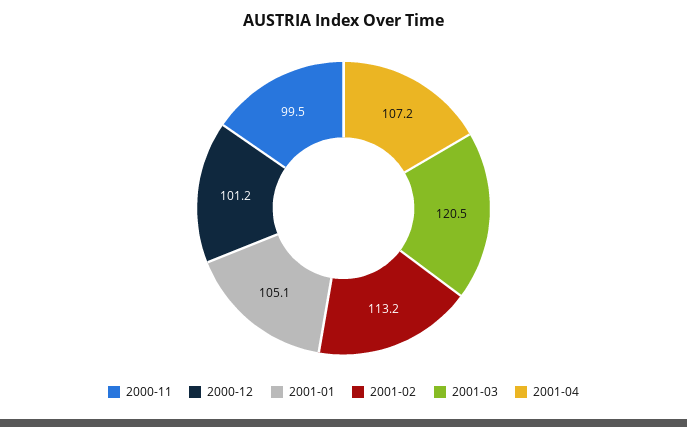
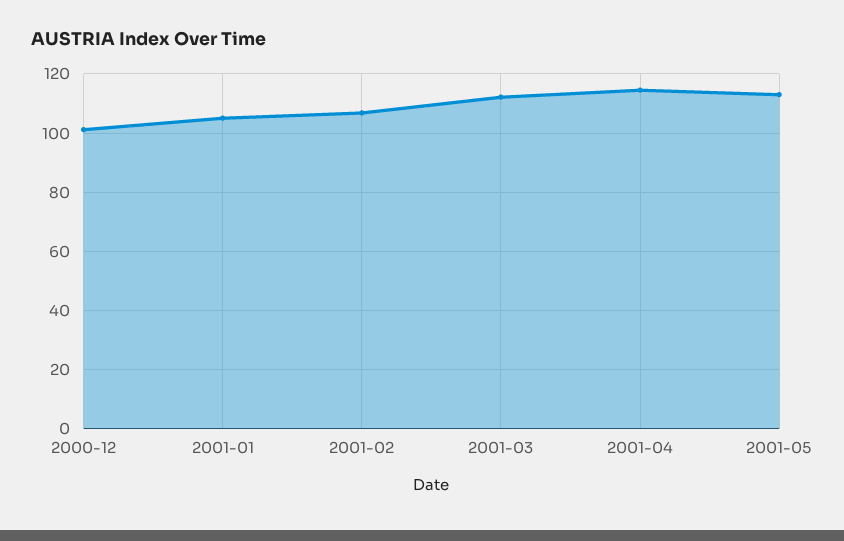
2000-11: 99.5 -> none
2001-02: 113.2 -> 107.5
2001-03: 120.5 -> 112.5
2001-04: 107.2 -> 115
2001-05: none -> 112.5

